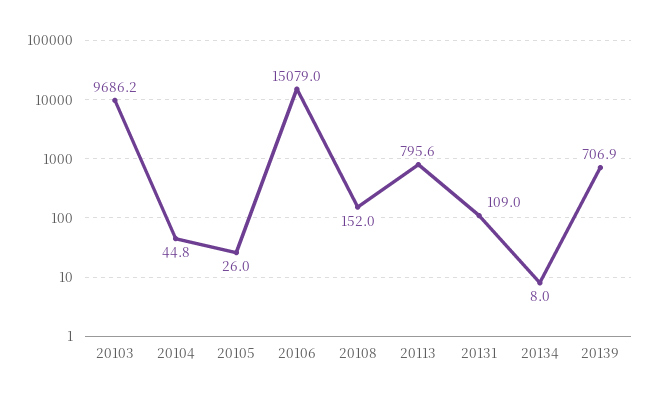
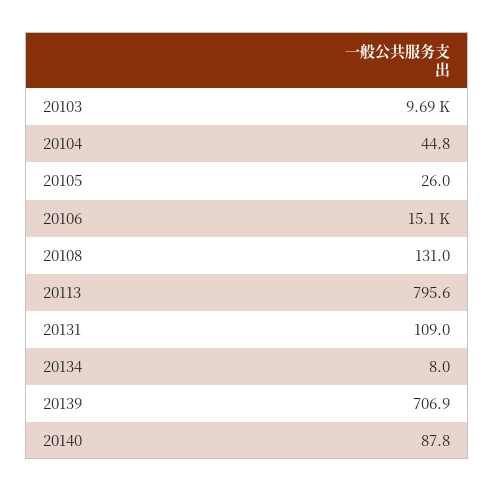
20108: 152 -> 131
20140: none -> 87.8

